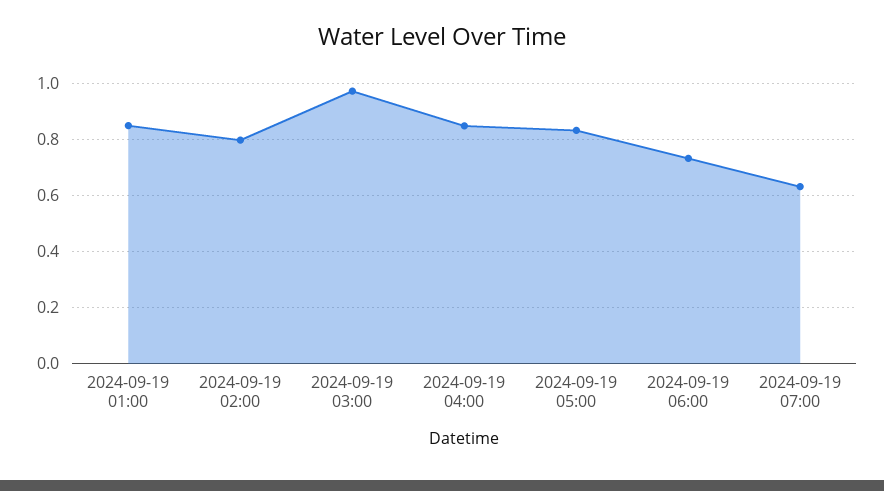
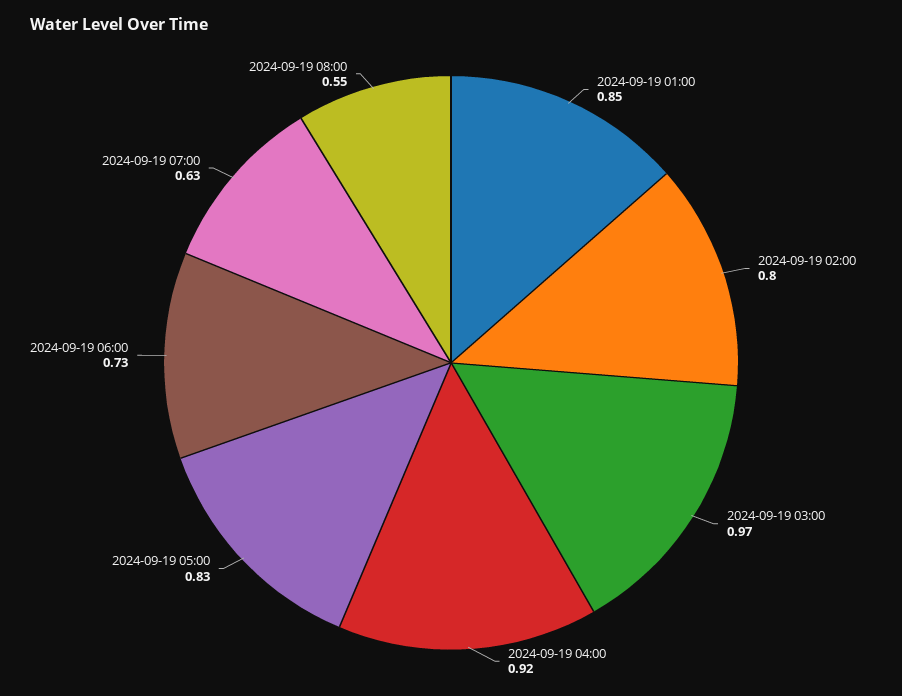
2024-09-19 04:00: 0.85 -> 0.92
2024-09-19 08:00: none -> 0.55

